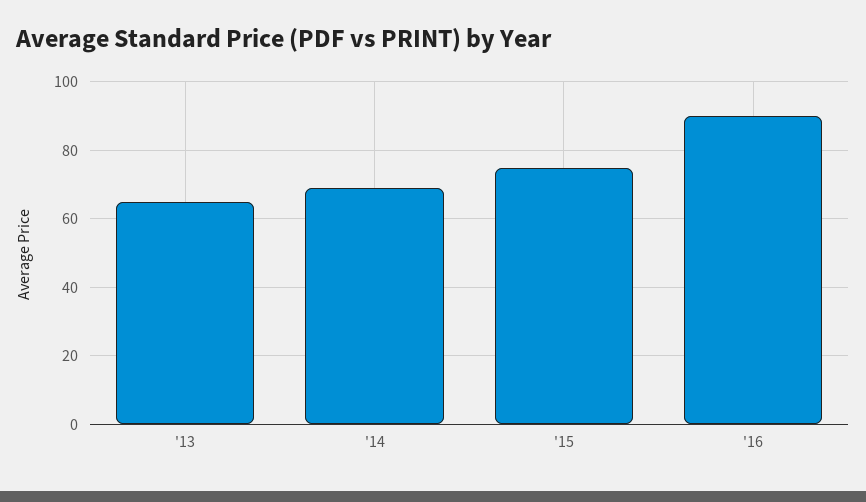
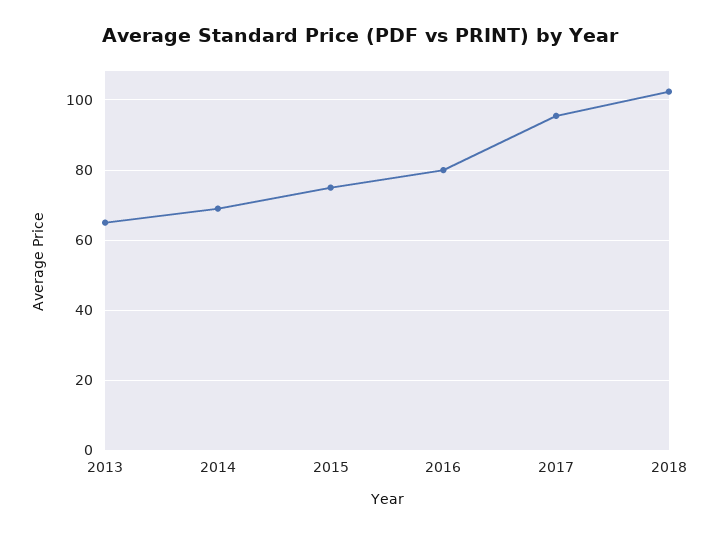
'16: 90 -> 80
2017: none -> 96
2018: none -> 102

